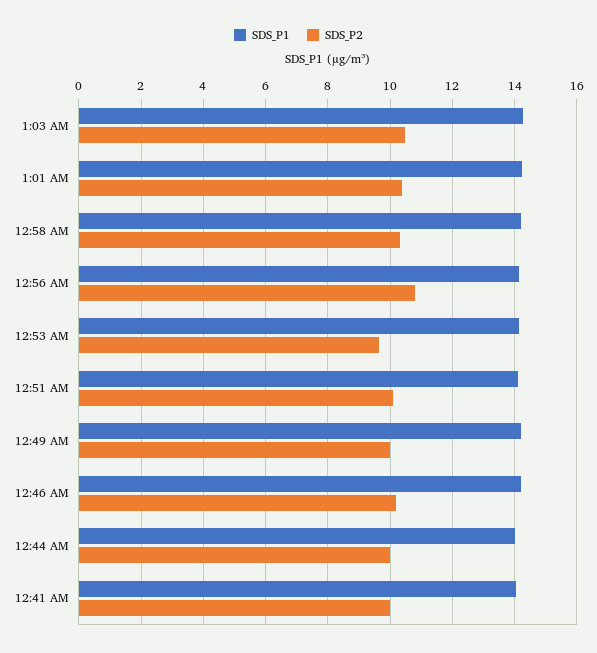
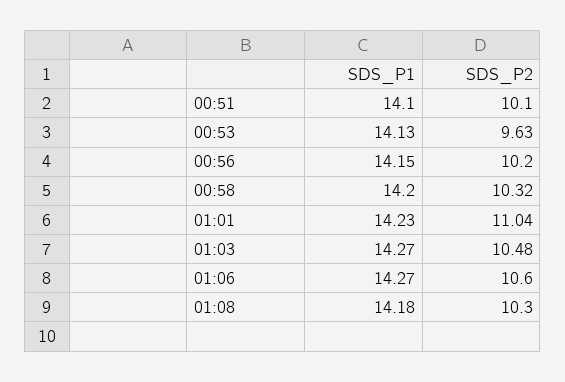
SDS_P2, 1:01 AM: 10.4 -> 11.04
SDS_P2, 12:56 AM: 10.8 -> 10.2
SDS_P1, 12:49 AM: 14.2 -> none
SDS_P2, 12:49 AM: 10 -> none
SDS_P1, 12:46 AM: 14.2 -> none
SDS_P2, 12:46 AM: 10.2 -> none
SDS_P1, 12:44 AM: 14 -> none
SDS_P2, 12:44 AM: 10 -> none
SDS_P1, 12:41 AM: 14 -> none
SDS_P2, 12:41 AM: 10 -> none
SDS_P1, 01:06: none -> 14.27
SDS_P2, 01:06: none -> 10.6
SDS_P1, 01:08: none -> 14.18
SDS_P2, 01:08: none -> 10.3

